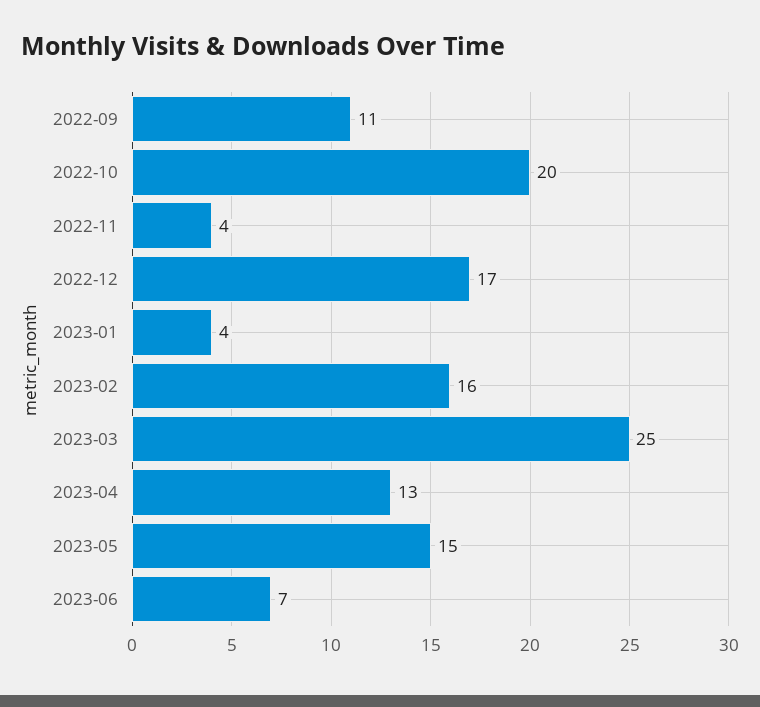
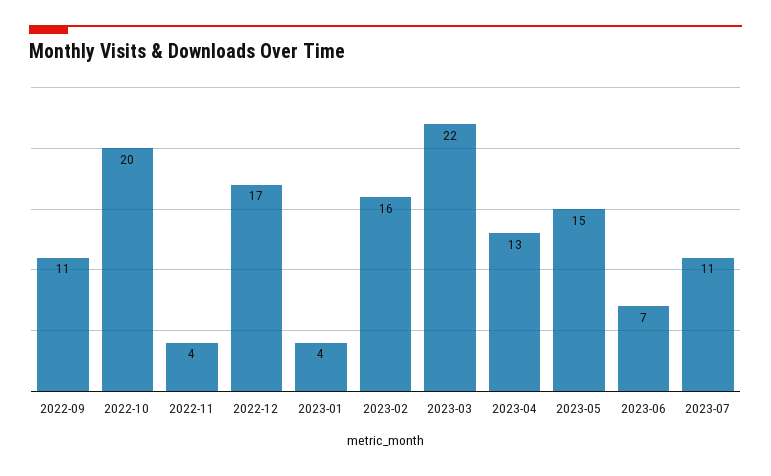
2023-03: 25 -> 22
2023-07: none -> 11

